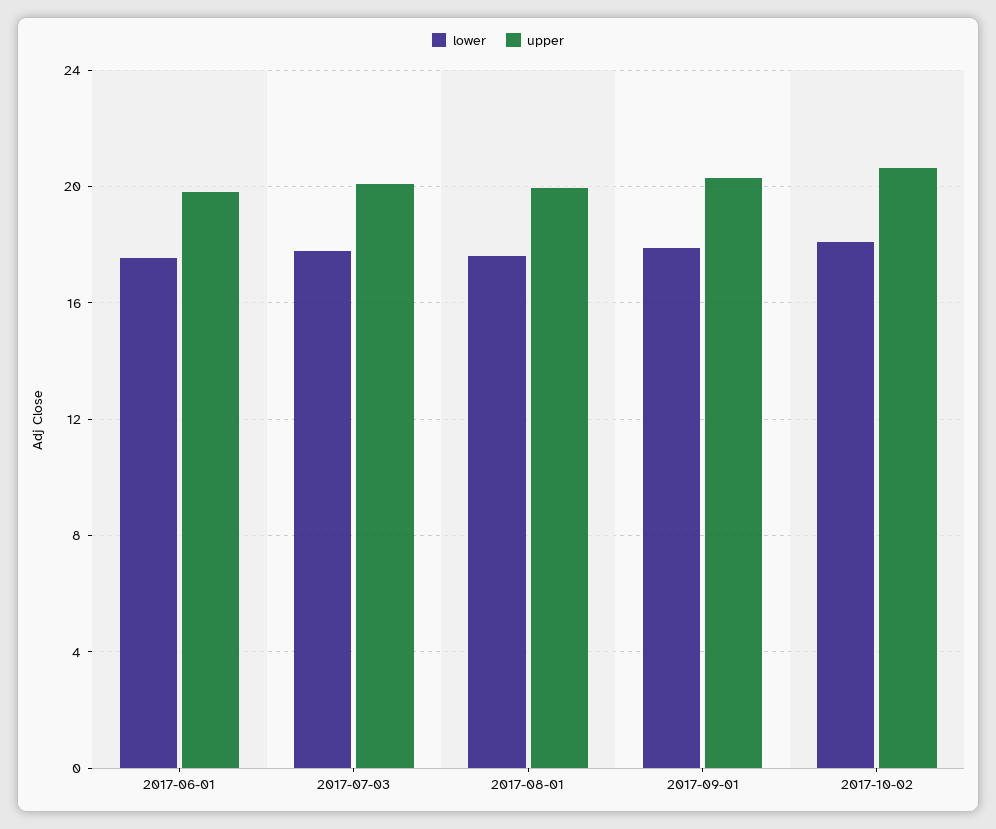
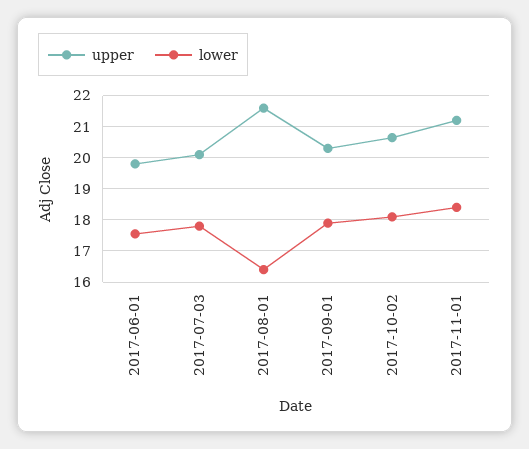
lower, 2017-08-01: 17.5 -> 16.4
upper, 2017-08-01: 20 -> 21.6
upper, 2017-11-01: none -> 21.2
lower, 2017-11-01: none -> 18.4

